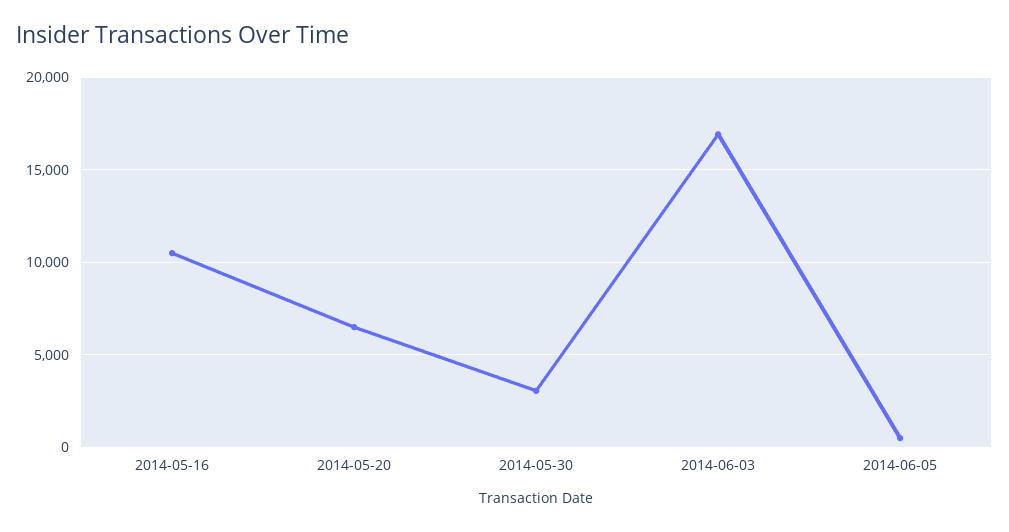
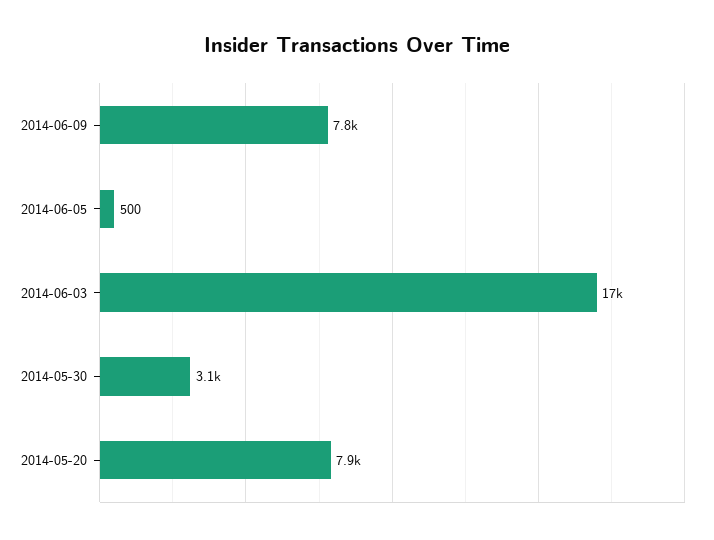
2014-05-16: 10500 -> none
2014-05-20: 6500 -> 7900
2014-06-09: none -> 7800

